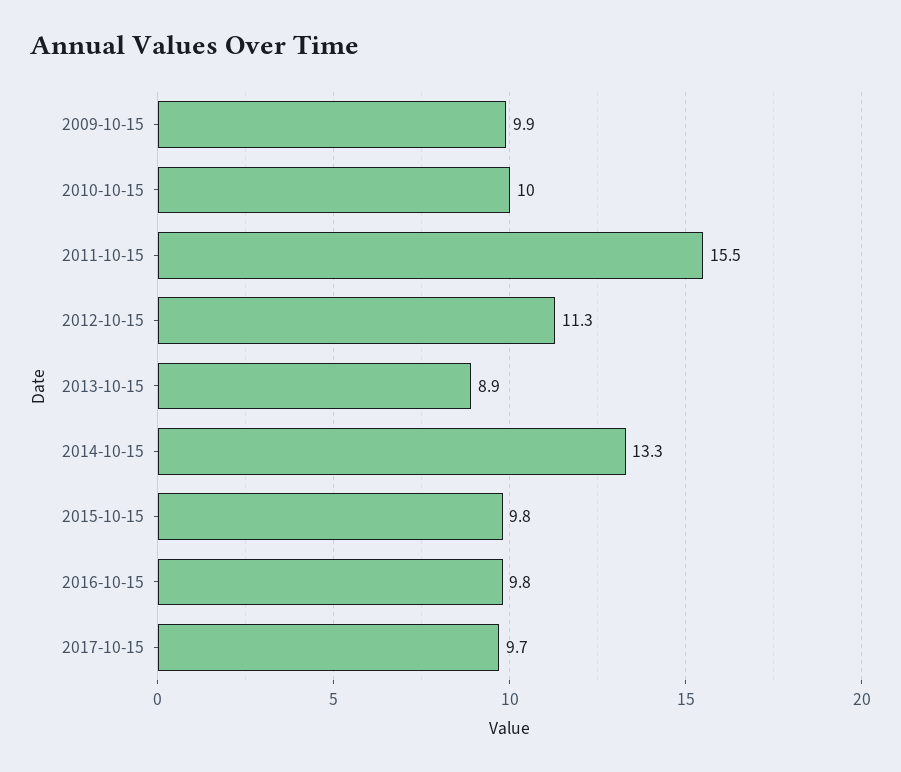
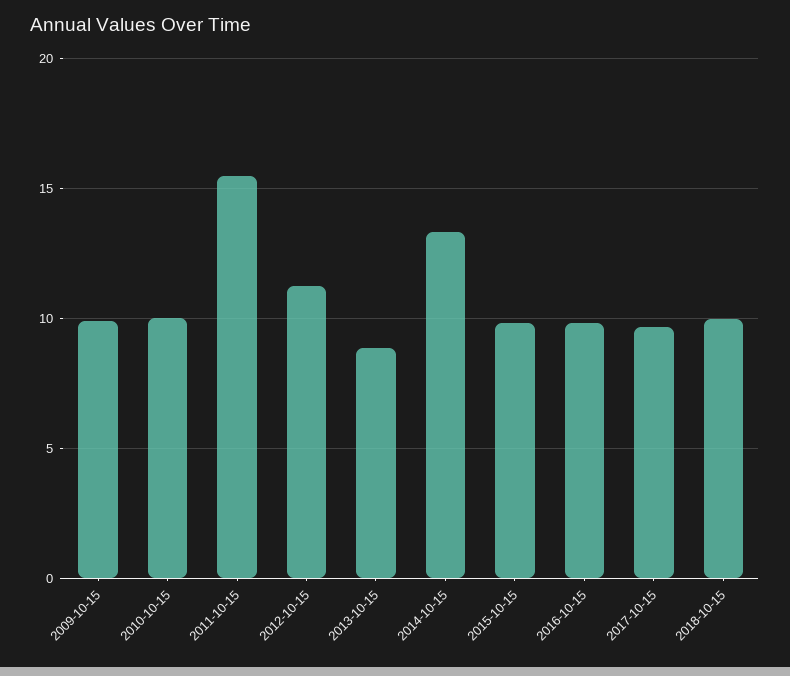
2018-10-15: none -> 10

